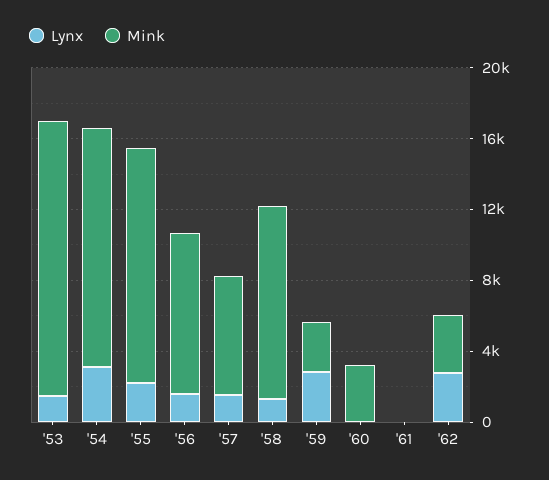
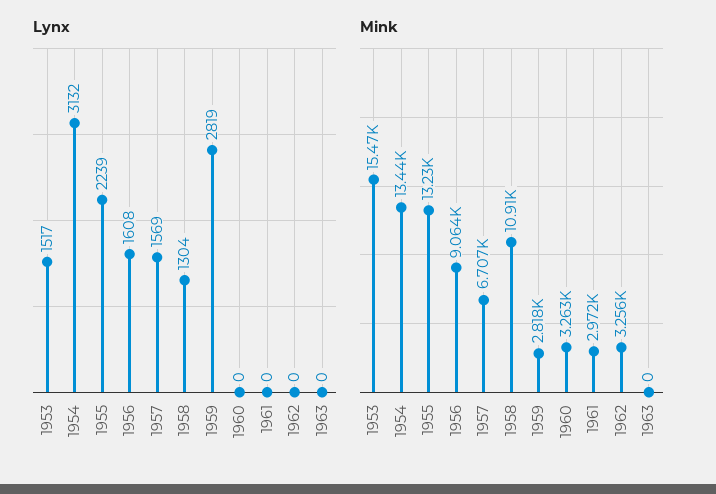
Mink, '61: 0 -> 2972
Lynx, '62: 3000 -> 0
Lynx, 1963: none -> 0
Mink, 1963: none -> 0

